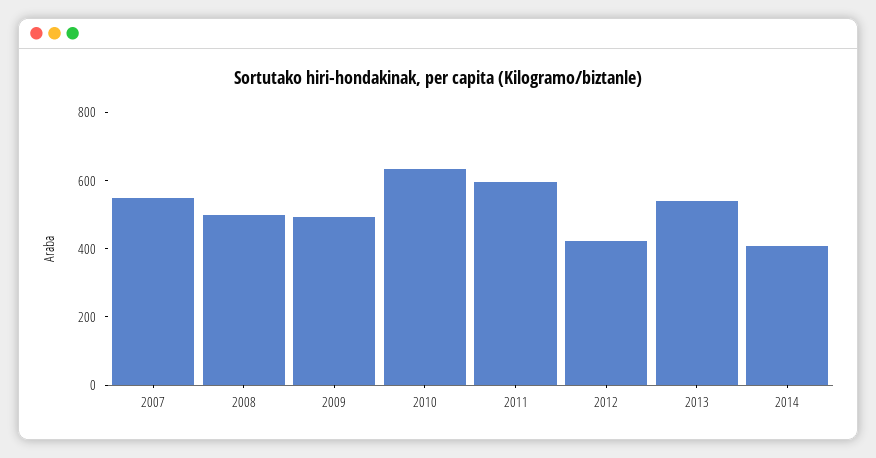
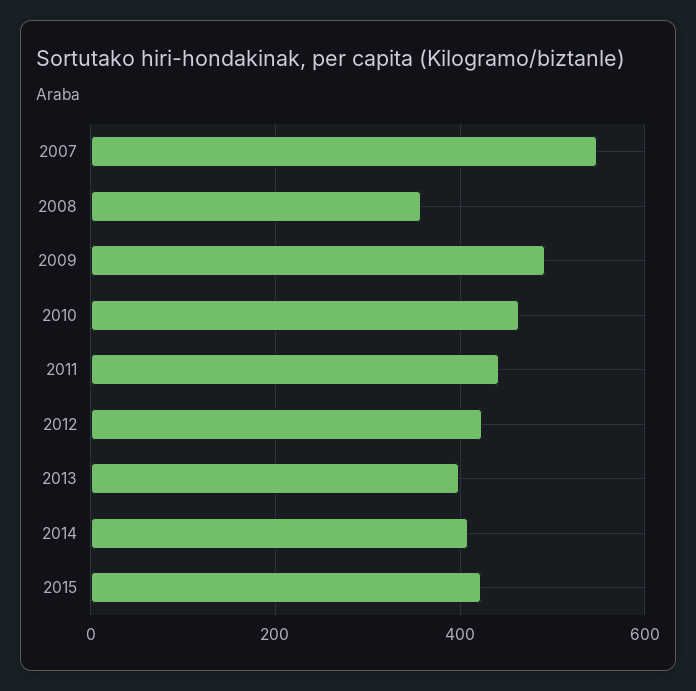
2008: 500 -> 360
2010: 650 -> 460
2011: 600 -> 440
2013: 550 -> 400
2015: none -> 420

